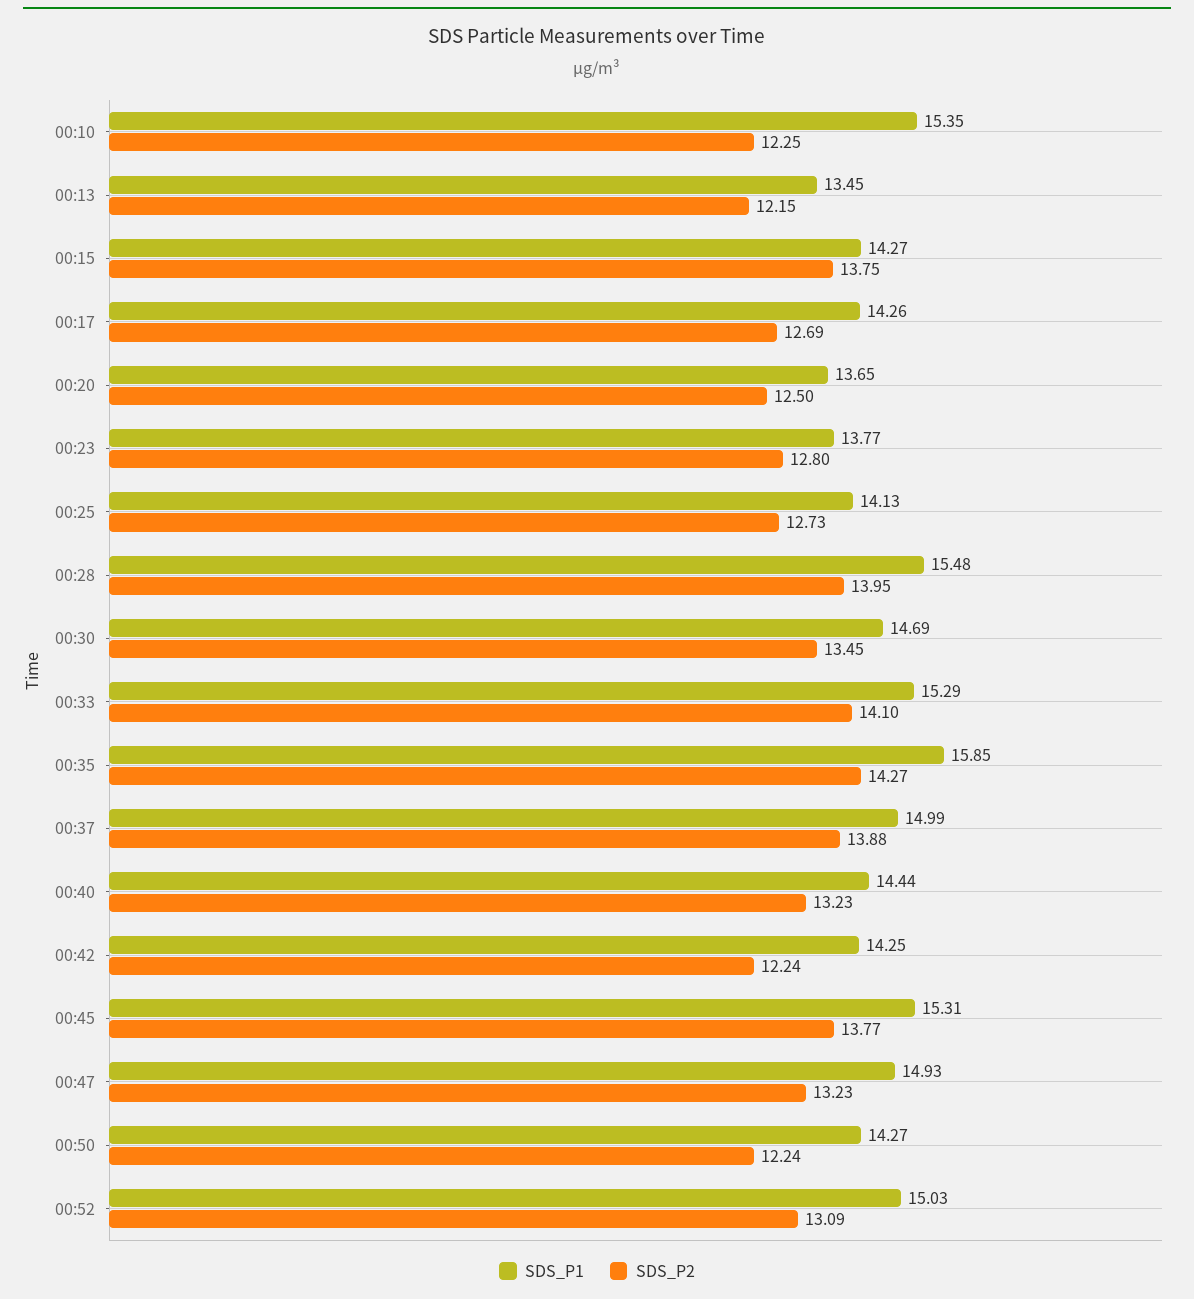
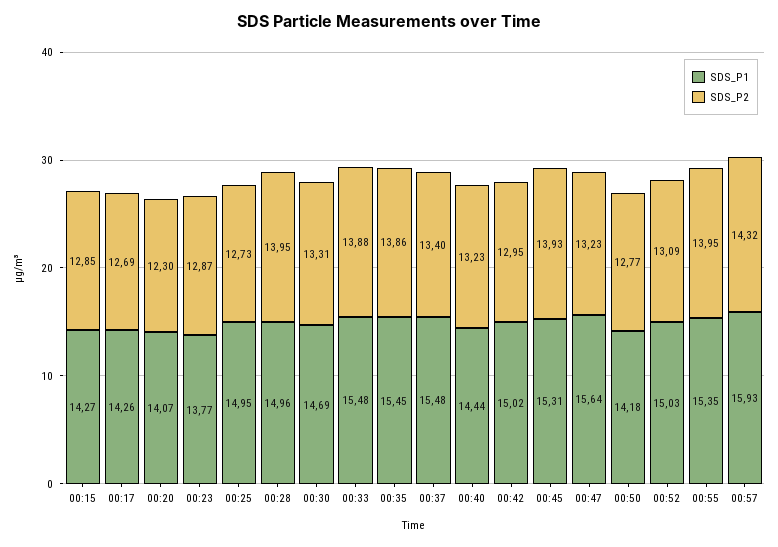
SDS_P1, 00:10: 15.35 -> none
SDS_P2, 00:10: 12.25 -> none
SDS_P1, 00:13: 13.45 -> none
SDS_P2, 00:13: 12.15 -> none
SDS_P2, 00:15: 13.75 -> 12.85
SDS_P1, 00:20: 13.65 -> 14.07
SDS_P2, 00:20: 12.5 -> 12.3
SDS_P2, 00:23: 12.8 -> 12.87
SDS_P1, 00:25: 14.13 -> 14.95
SDS_P1, 00:28: 15.48 -> 14.96
SDS_P2, 00:30: 13.45 -> 13.31
SDS_P1, 00:33: 15.29 -> 15.48
SDS_P2, 00:33: 14.1 -> 13.88
SDS_P1, 00:35: 15.85 -> 15.45
SDS_P2, 00:35: 14.27 -> 13.86
SDS_P1, 00:37: 14.99 -> 15.48
SDS_P2, 00:37: 13.88 -> 13.4
SDS_P1, 00:42: 14.25 -> 15.02
SDS_P2, 00:42: 12.24 -> 12.95
SDS_P2, 00:45: 13.77 -> 13.93
SDS_P1, 00:47: 14.93 -> 15.64
SDS_P1, 00:50: 14.27 -> 14.18
SDS_P2, 00:50: 12.24 -> 12.77
SDS_P1, 00:55: none -> 15.35
SDS_P2, 00:55: none -> 13.95
SDS_P1, 00:57: none -> 15.93
SDS_P2, 00:57: none -> 14.32

